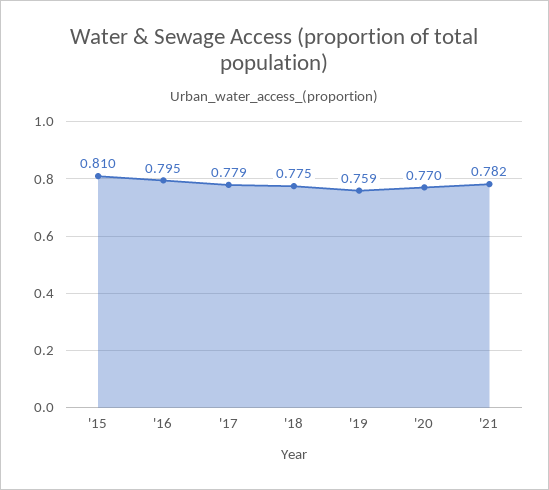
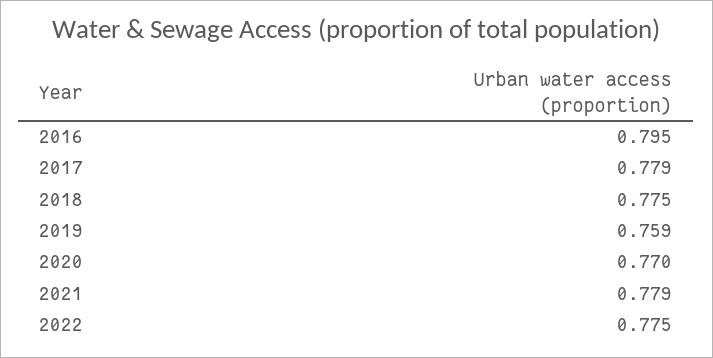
'15: 0.81 -> none
'21: 0.782 -> 0.779
2022: none -> 0.775

